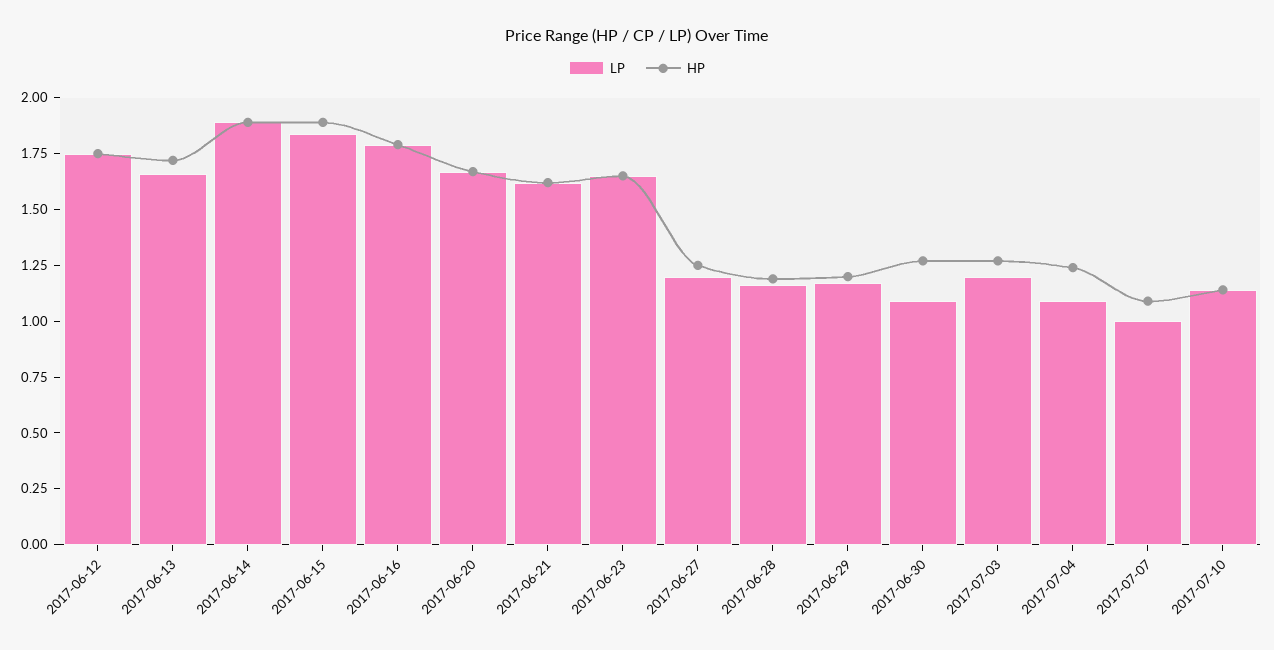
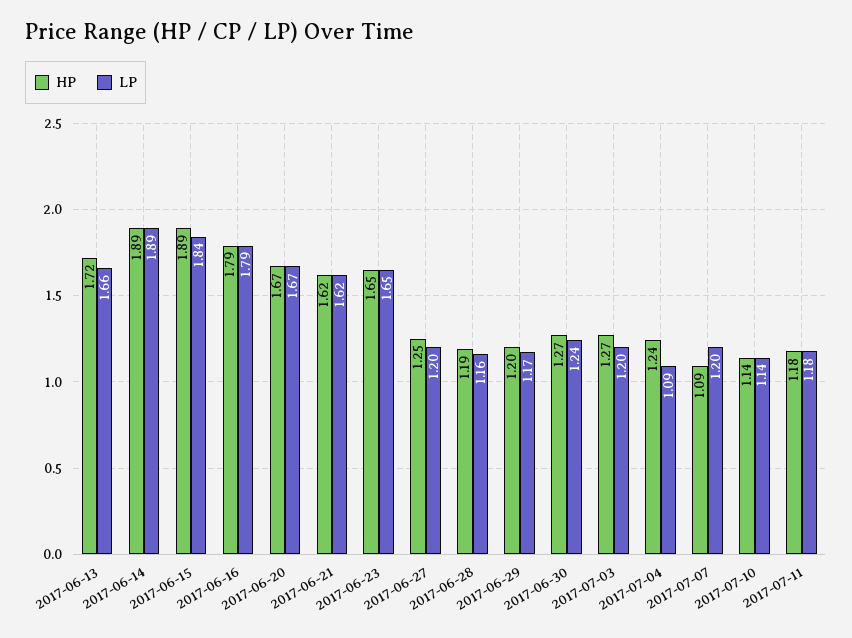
LP, 2017-06-12: 1.75 -> none
HP, 2017-06-12: 1.75 -> none
LP, 2017-06-30: 1.1 -> 1.24
LP, 2017-07-07: 1 -> 1.2
HP, 2017-07-11: none -> 1.18
LP, 2017-07-11: none -> 1.18

